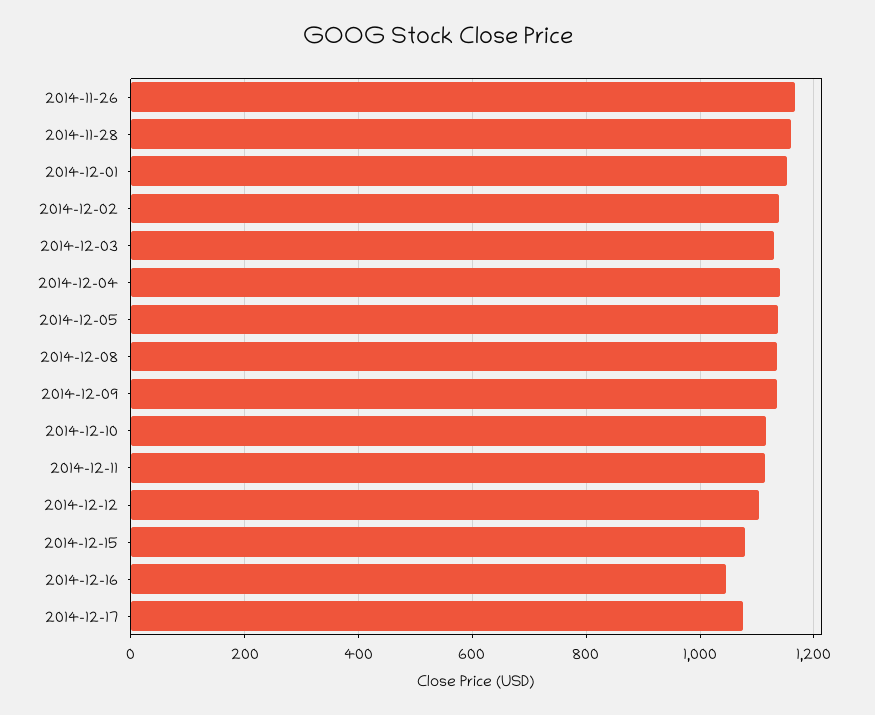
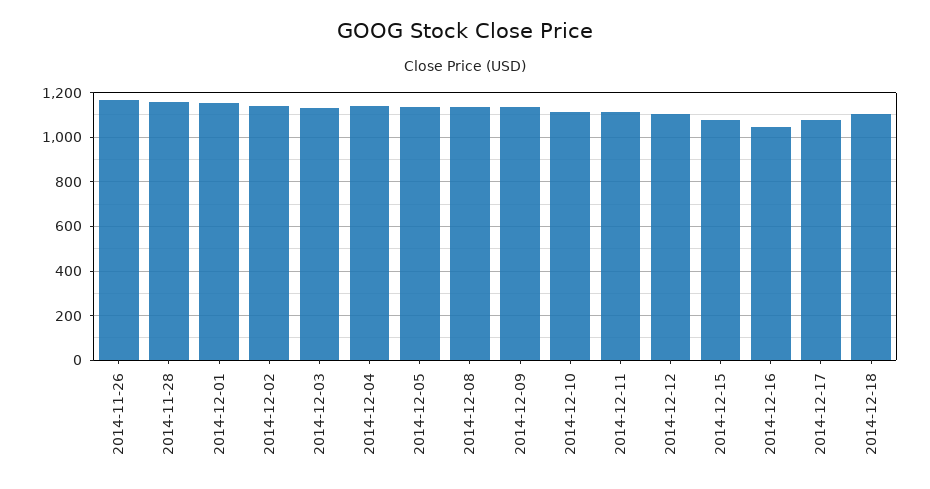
2014-12-18: none -> 1100

